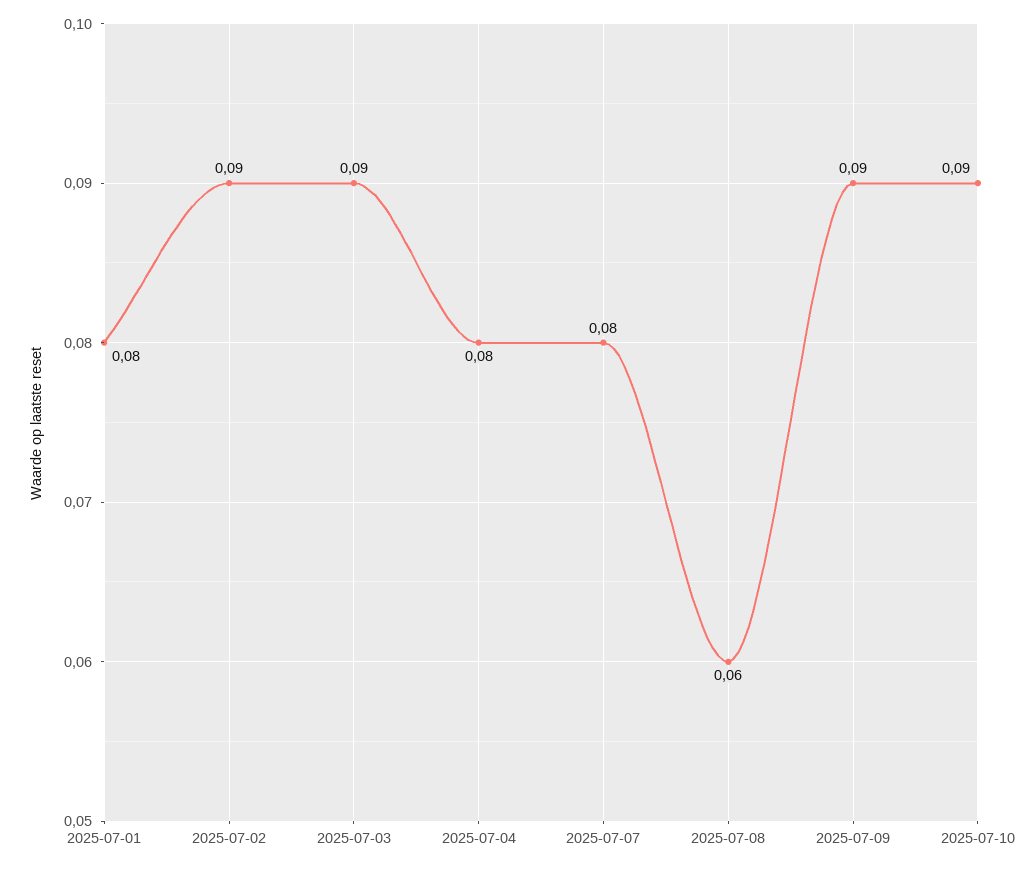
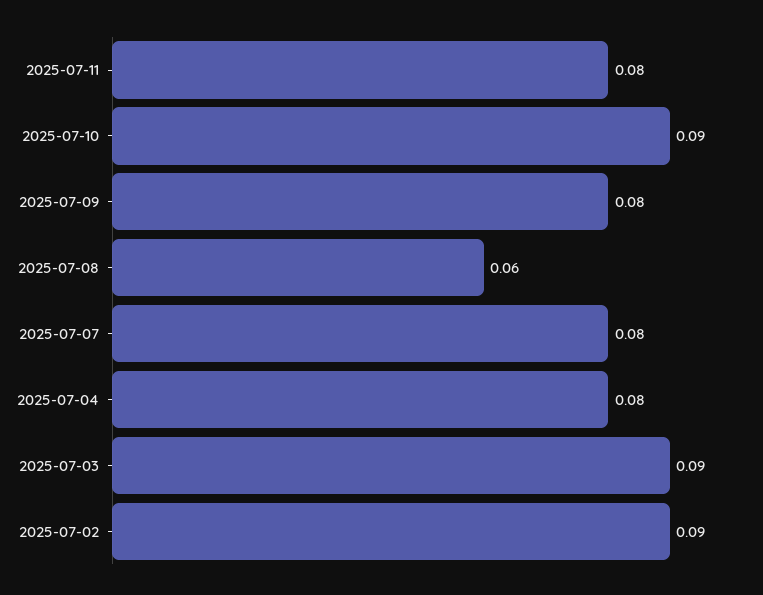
2025-07-01: 0.08 -> none
2025-07-09: 0.09 -> 0.08
2025-07-11: none -> 0.08

